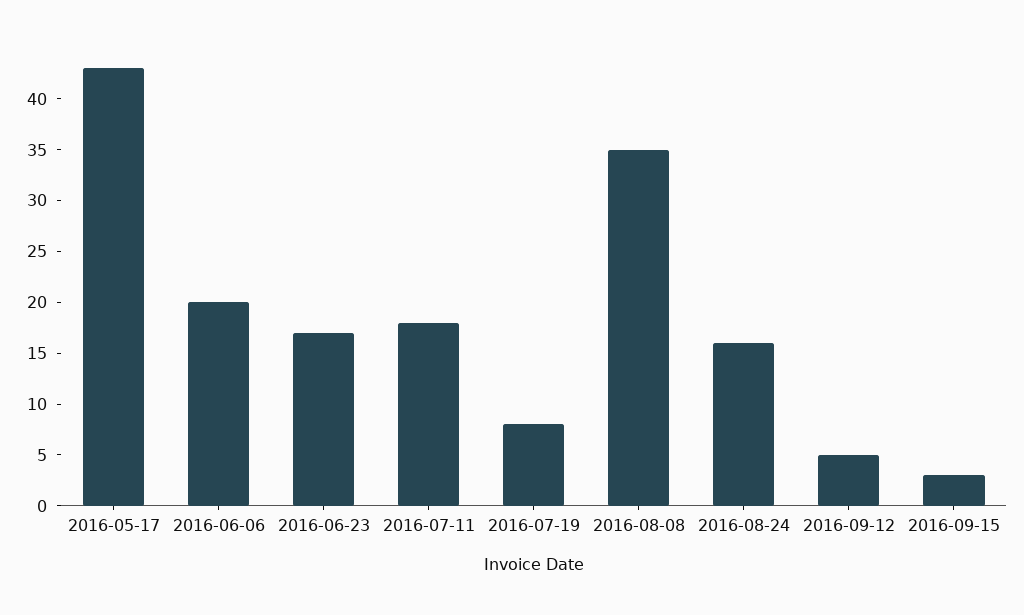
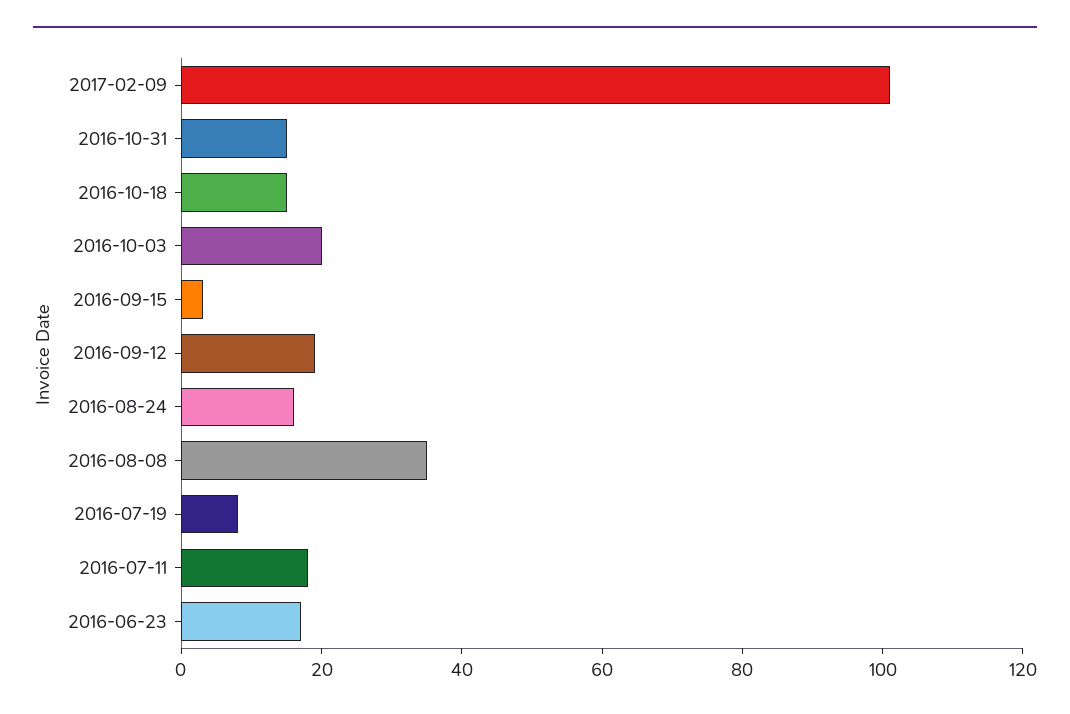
2016-05-17: 43 -> none
2016-06-06: 20 -> none
2016-09-12: 5 -> 20
2017-02-09: none -> 100
2016-10-31: none -> 15
2016-10-18: none -> 15
2016-10-03: none -> 20

